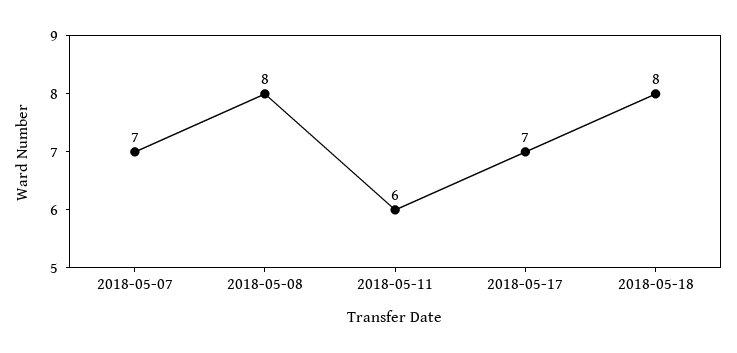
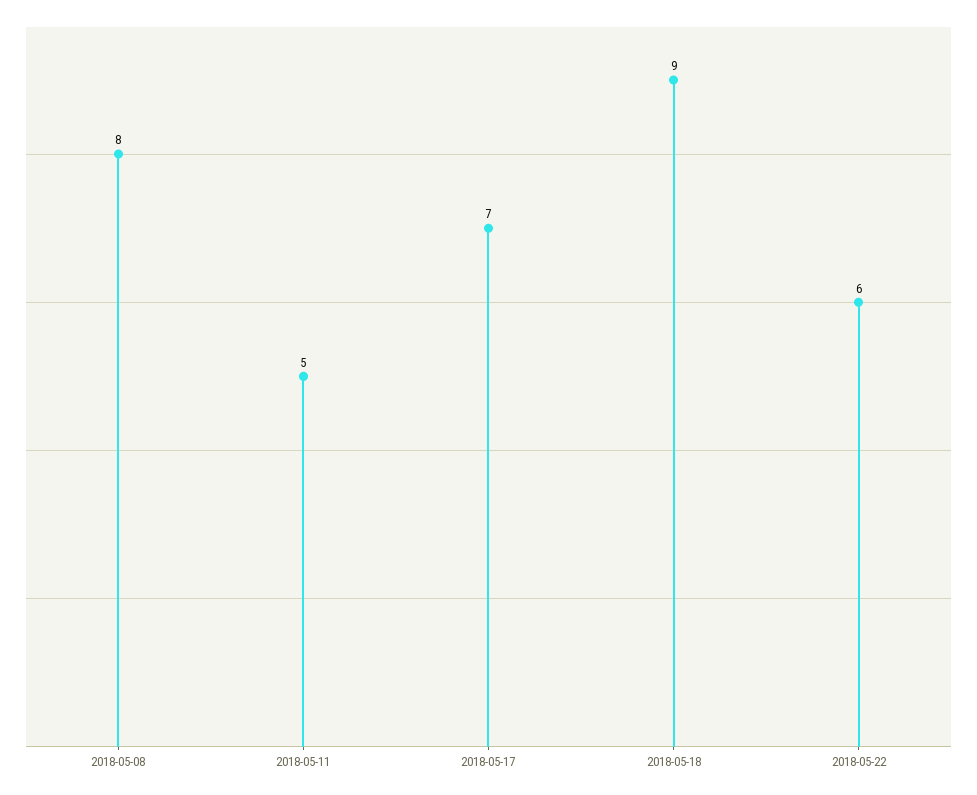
2018-05-07: 7 -> none
2018-05-11: 6 -> 5
2018-05-18: 8 -> 9
2018-05-22: none -> 6

